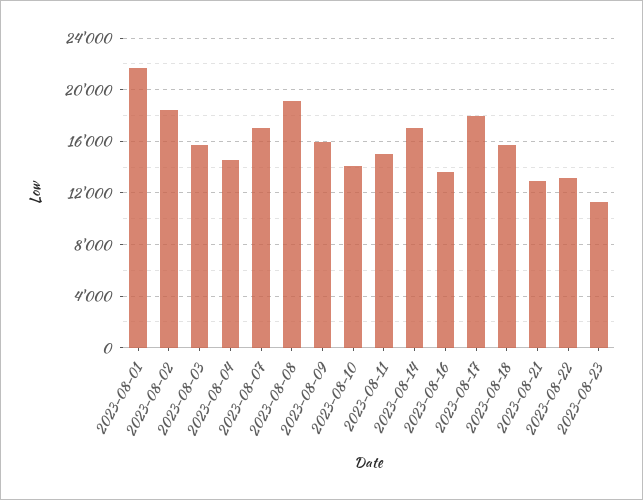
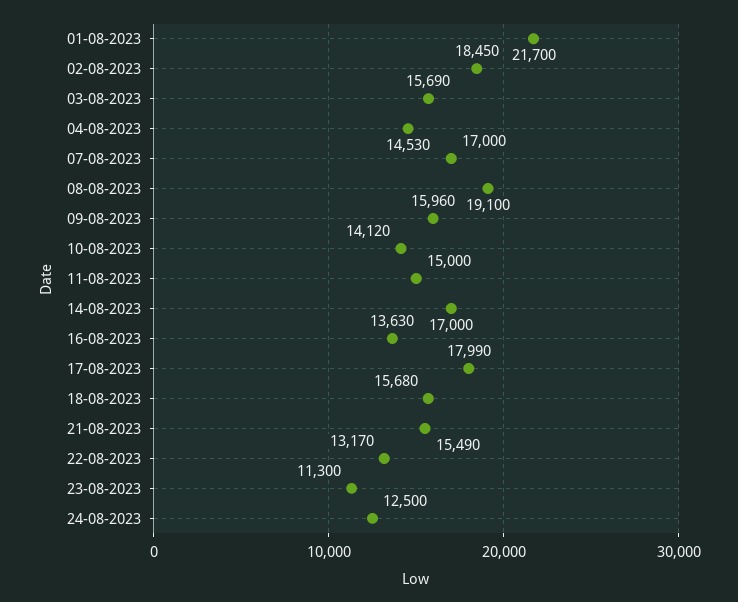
2023-08-21: 13000 -> 15490
24-08-2023: none -> 12500

